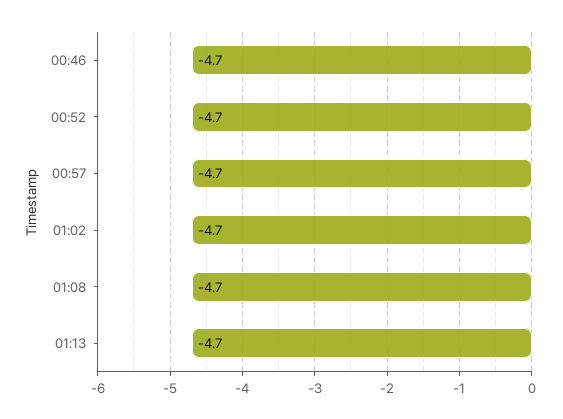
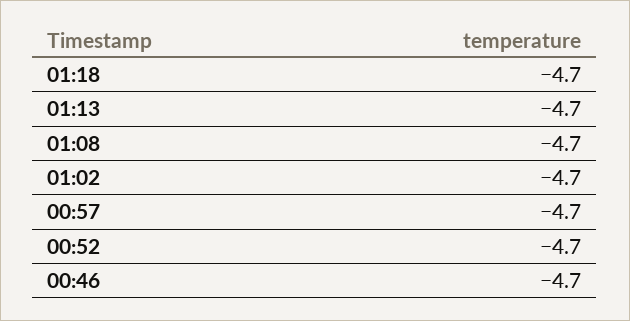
01:18: none -> -4.7

